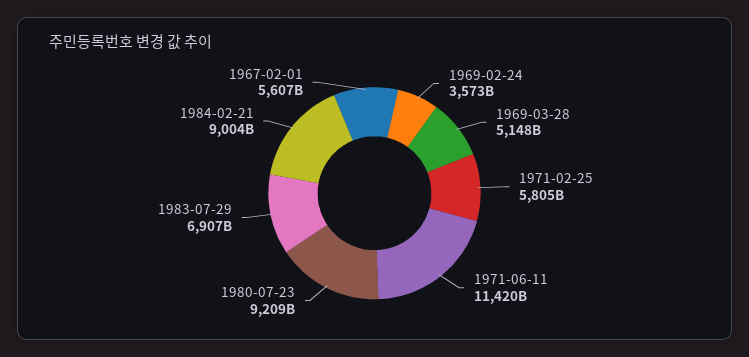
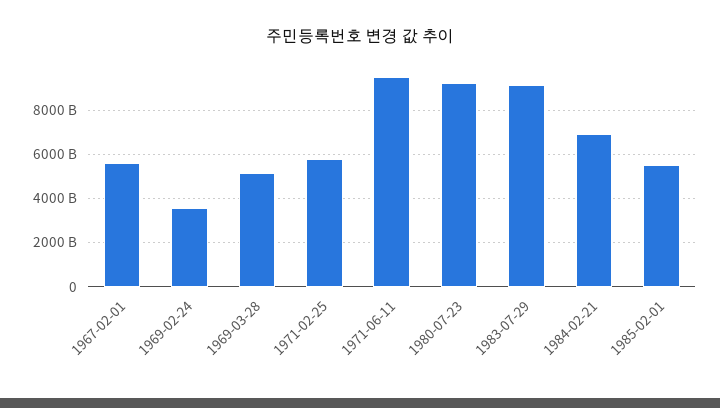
1971-06-11: 11420000000000 -> 9500000000000
1983-07-29: 6907000000000 -> 9000000000000
1984-02-21: 9004000000000 -> 7000000000000
1985-02-01: none -> 5500000000000

